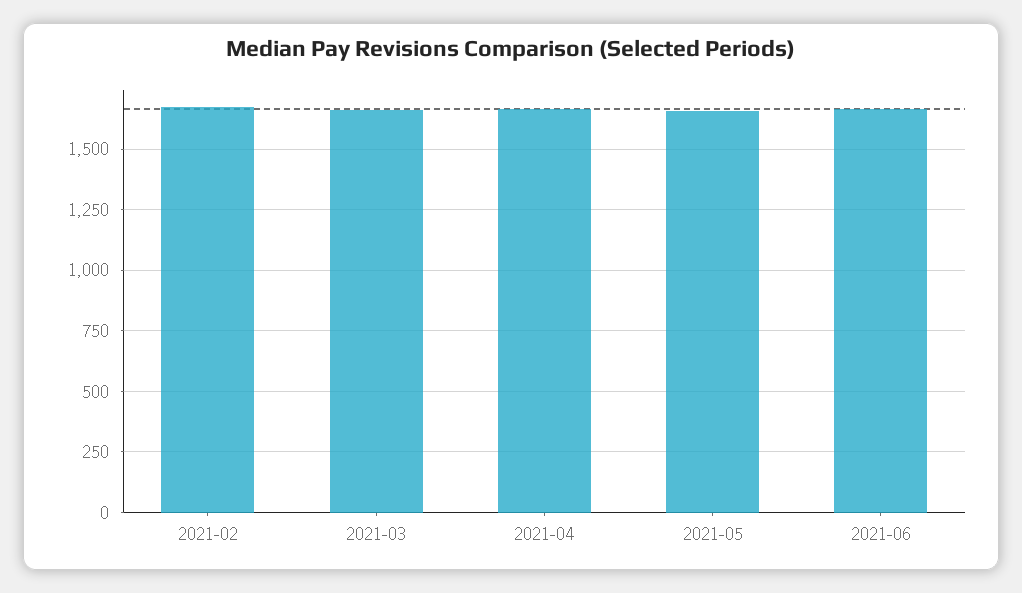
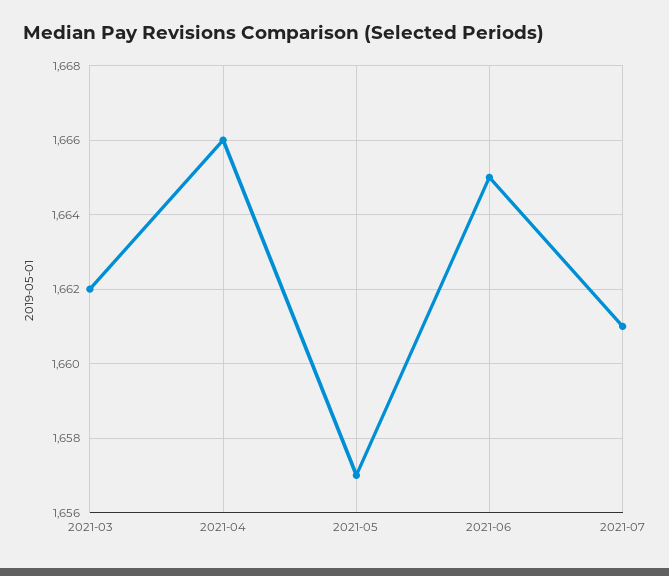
2021-02: 1675 -> none
2021-07: none -> 1661

